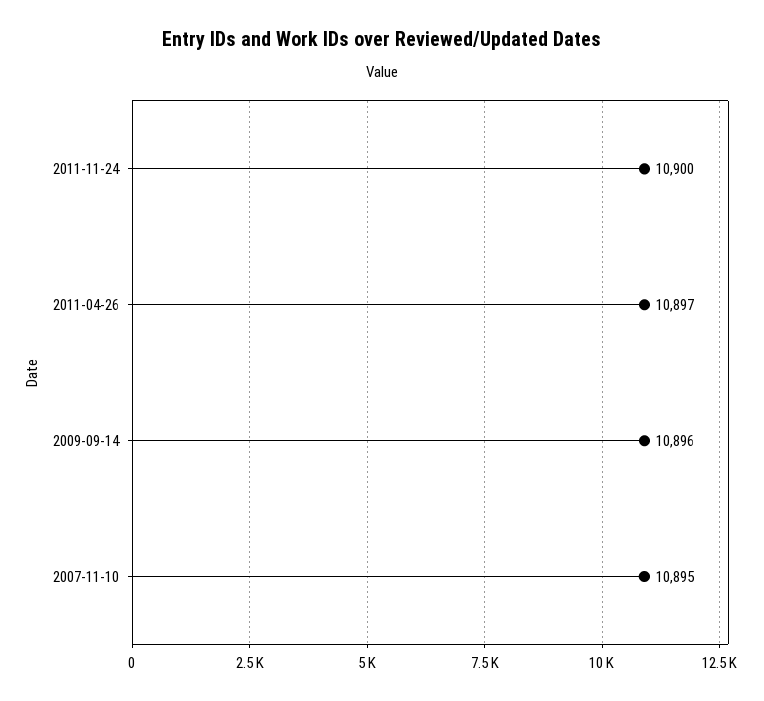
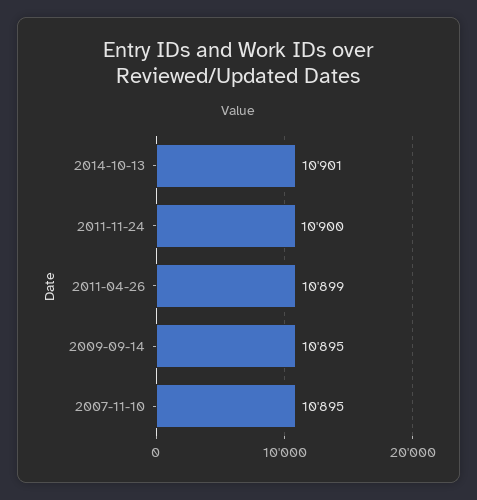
2011-04-26: 10897 -> 10899
2009-09-14: 10896 -> 10895
2014-10-13: none -> 10901

